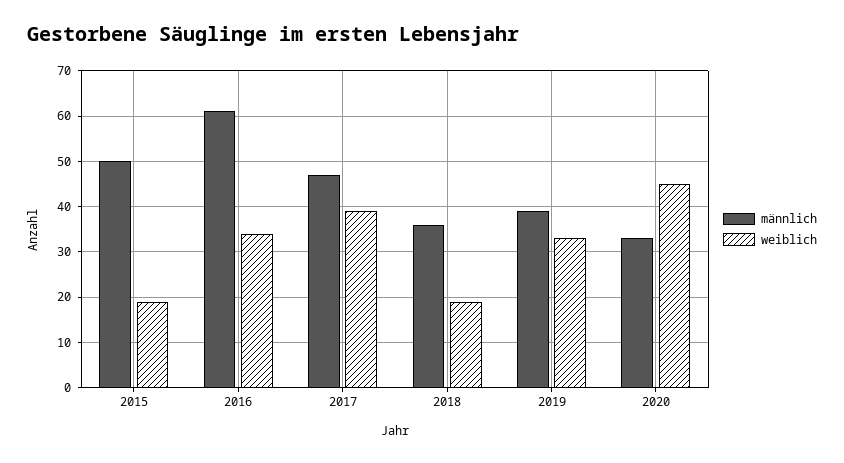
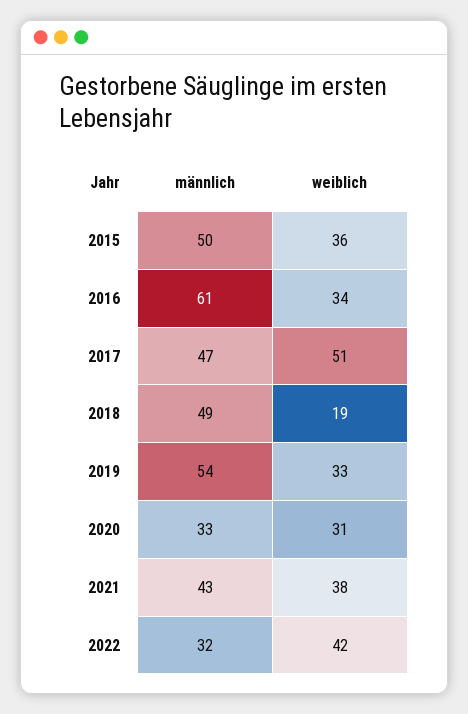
weiblich, 2015: 20 -> 36
weiblich, 2017: 40 -> 51
männlich, 2018: 35 -> 49
männlich, 2019: 40 -> 54
weiblich, 2020: 45 -> 31
männlich, 2021: none -> 43
weiblich, 2021: none -> 38
männlich, 2022: none -> 32
weiblich, 2022: none -> 42

